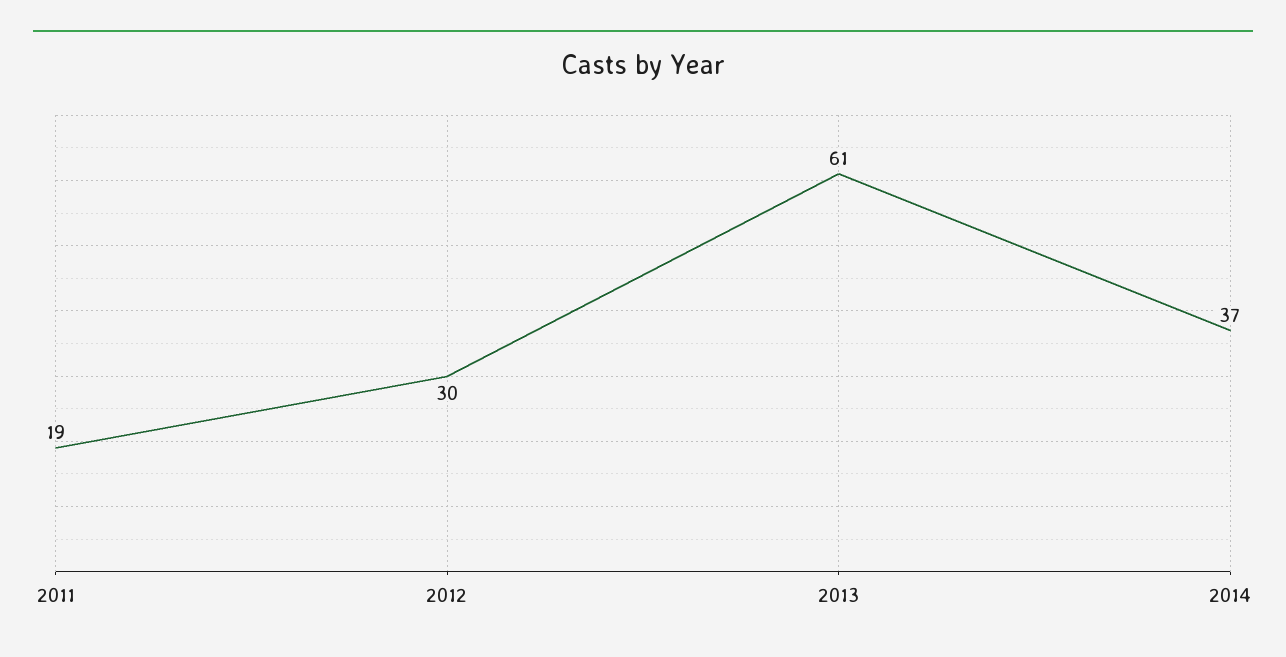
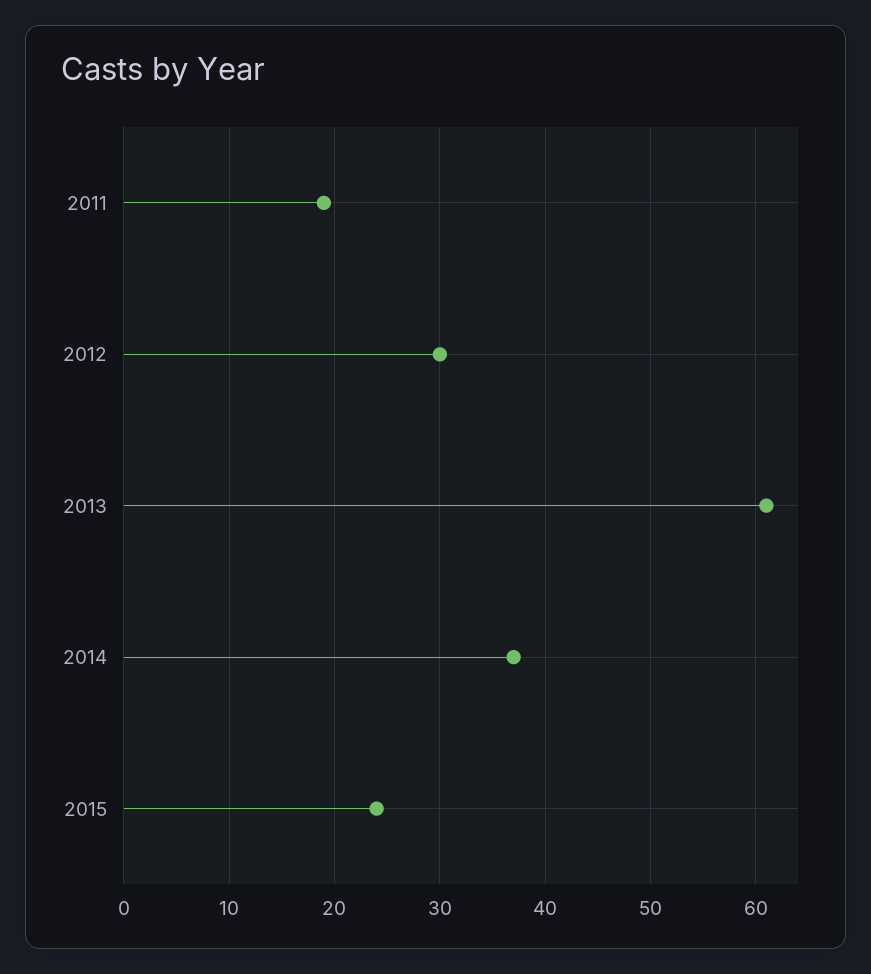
2015: none -> 24

